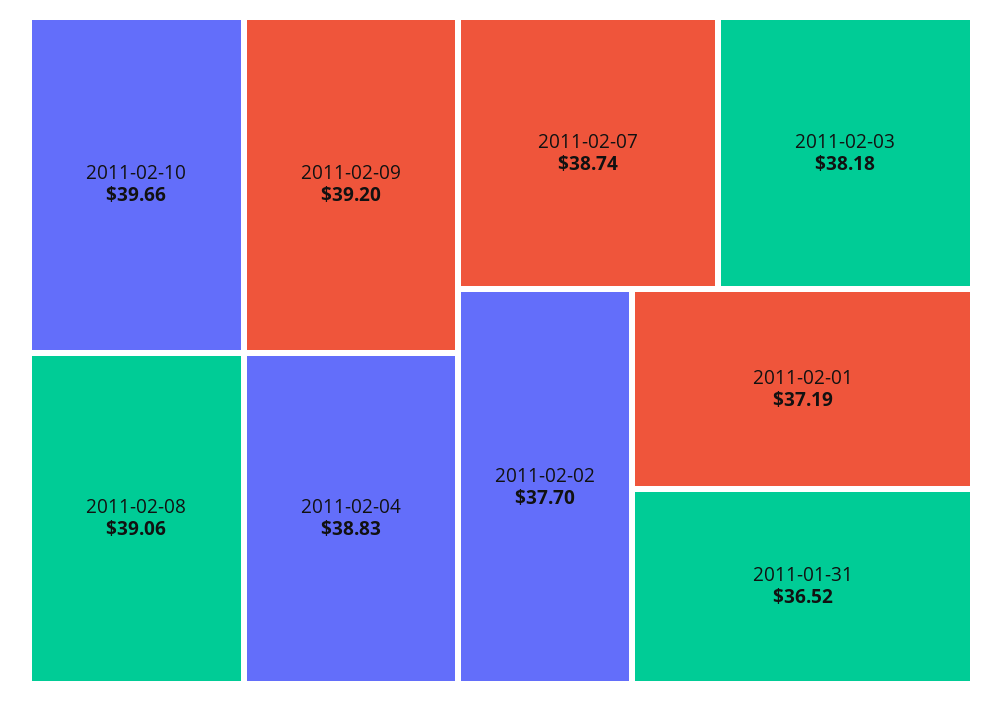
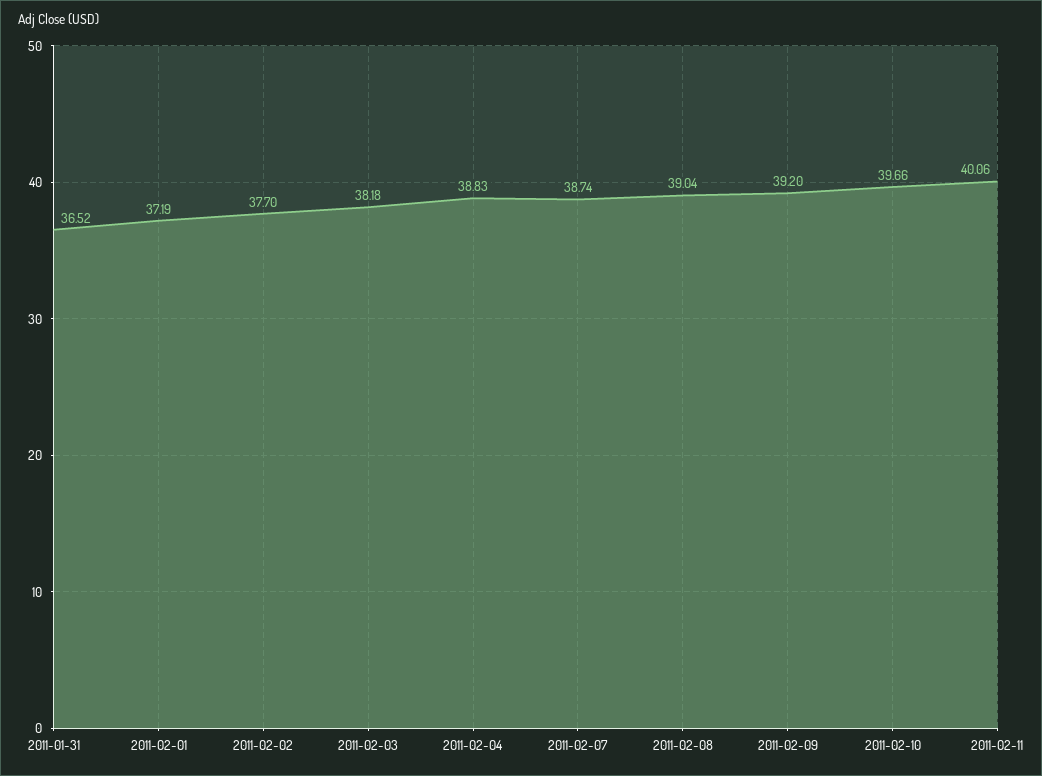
2011-02-08: 39.06 -> 39.04
2011-02-11: none -> 40.06

